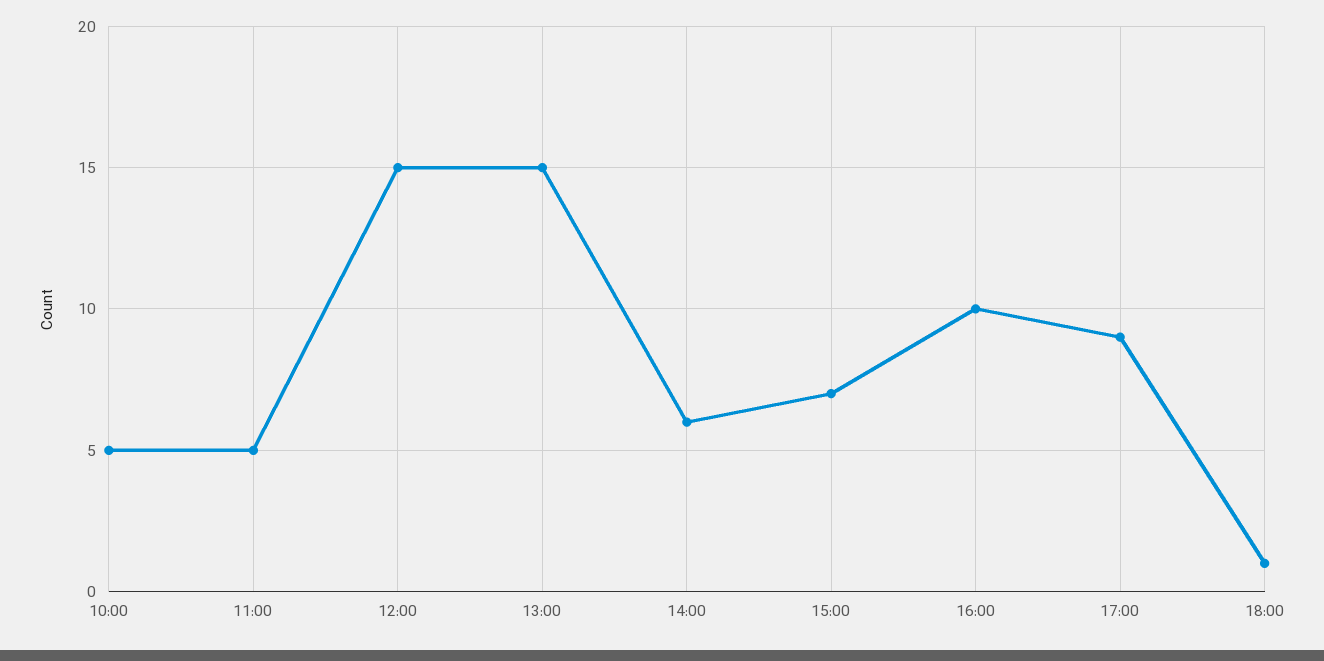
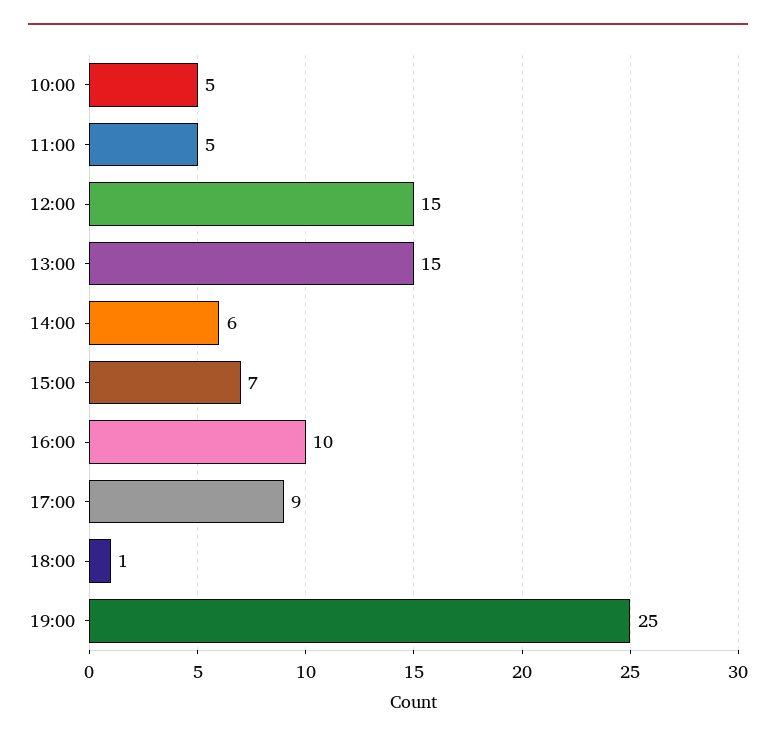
19:00: none -> 25

